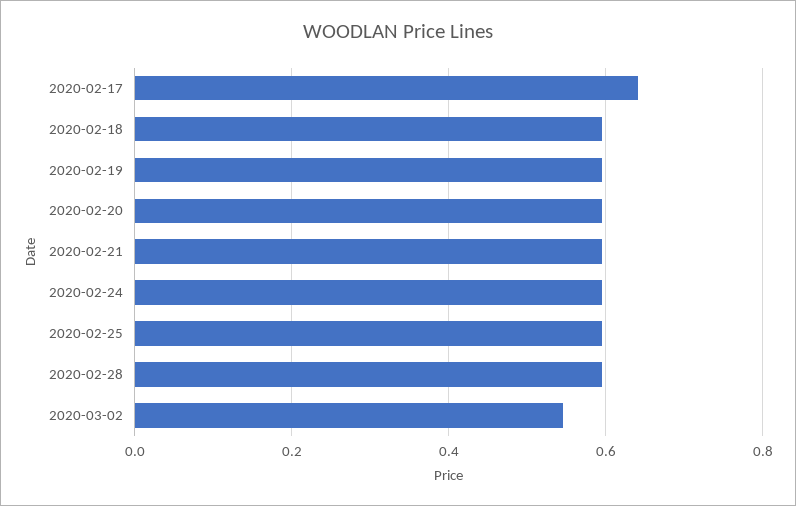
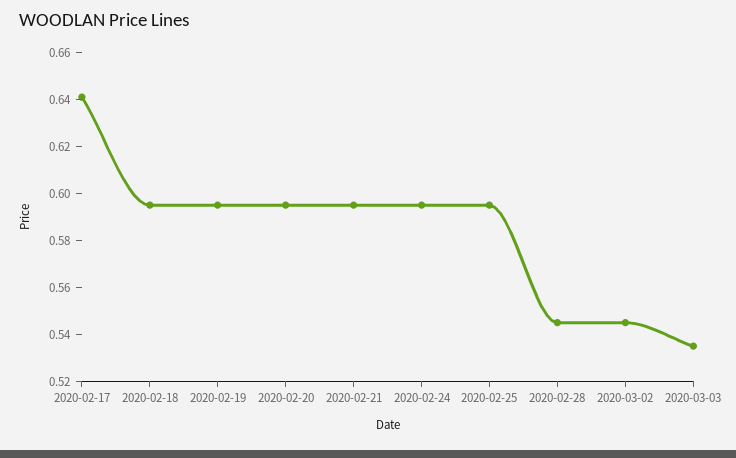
2020-02-28: 0.6 -> 0.545
2020-03-03: none -> 0.535

